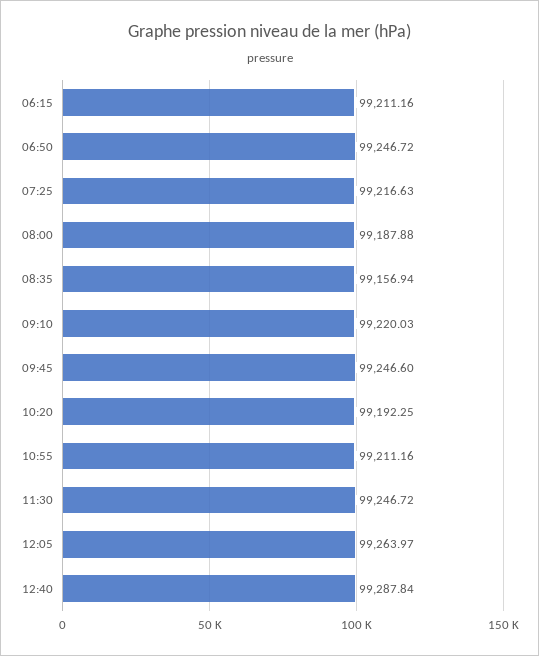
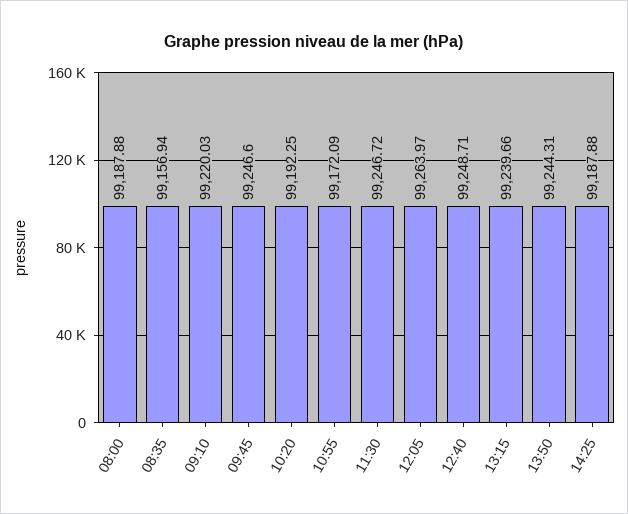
06:15: 99211.16 -> none
06:50: 99246.72 -> none
07:25: 99216.63 -> none
10:55: 99211.16 -> 99172.09
12:40: 99287.84 -> 99248.71
13:15: none -> 99239.66
13:50: none -> 99244.31
14:25: none -> 99187.88

